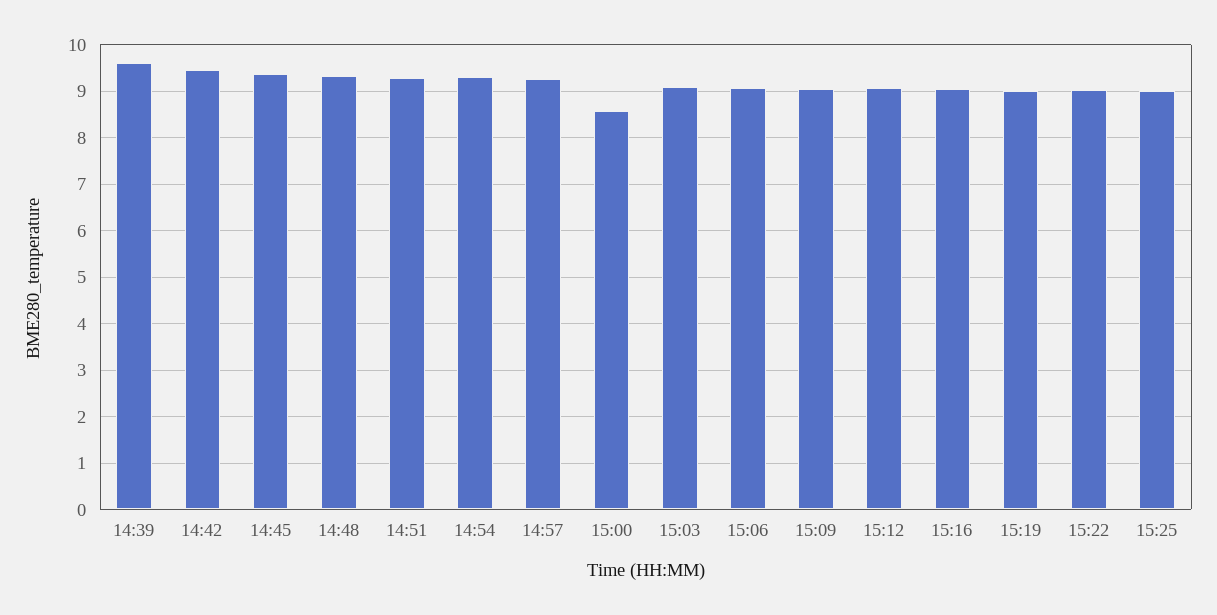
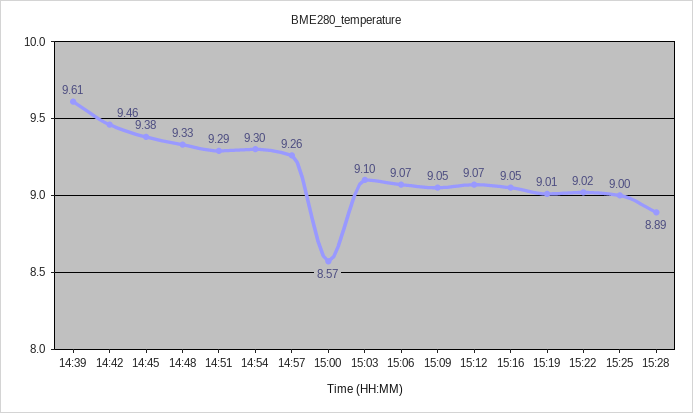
15:28: none -> 8.89

